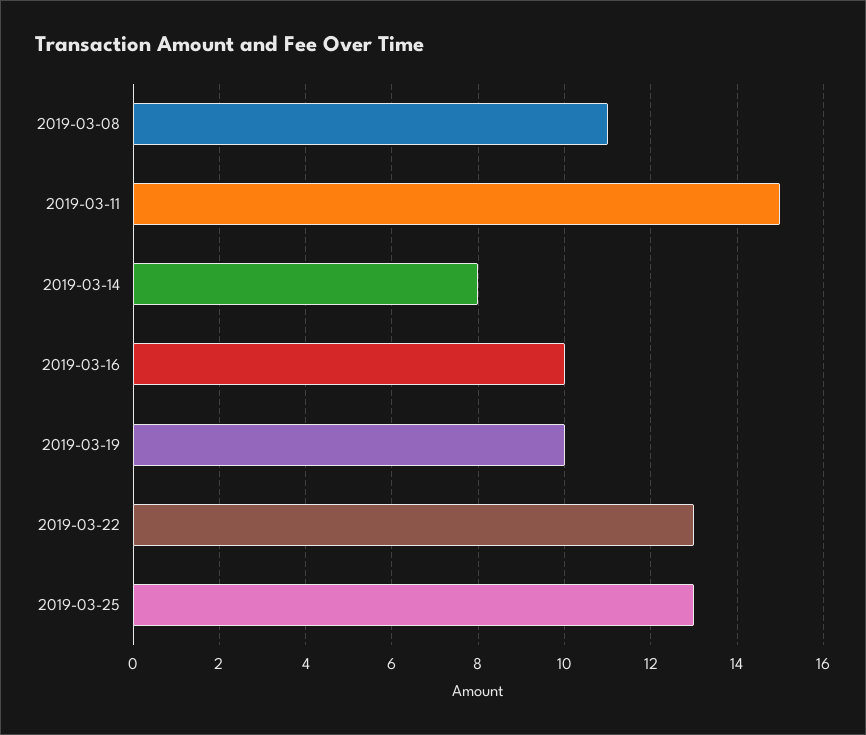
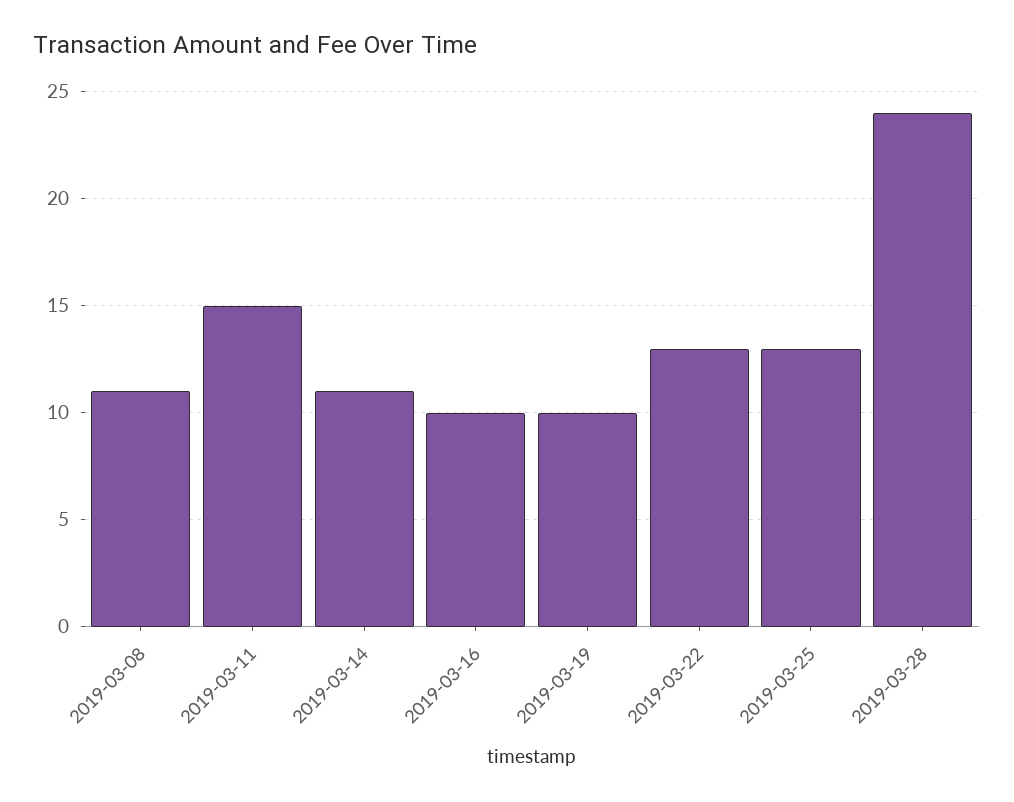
2019-03-14: 8 -> 11
2019-03-28: none -> 24

